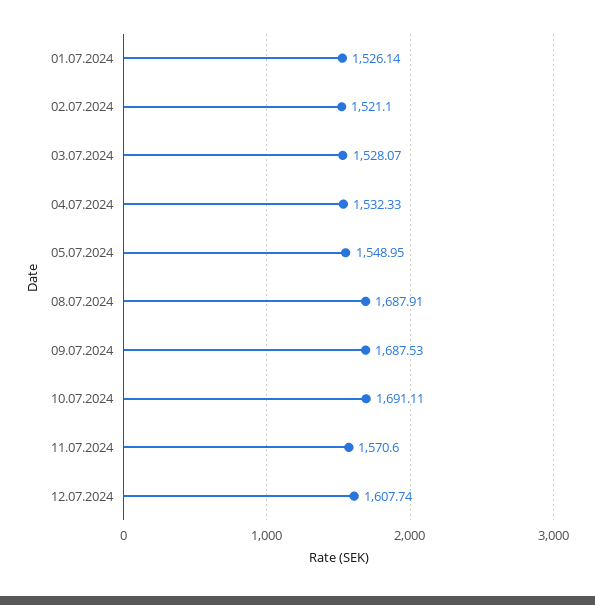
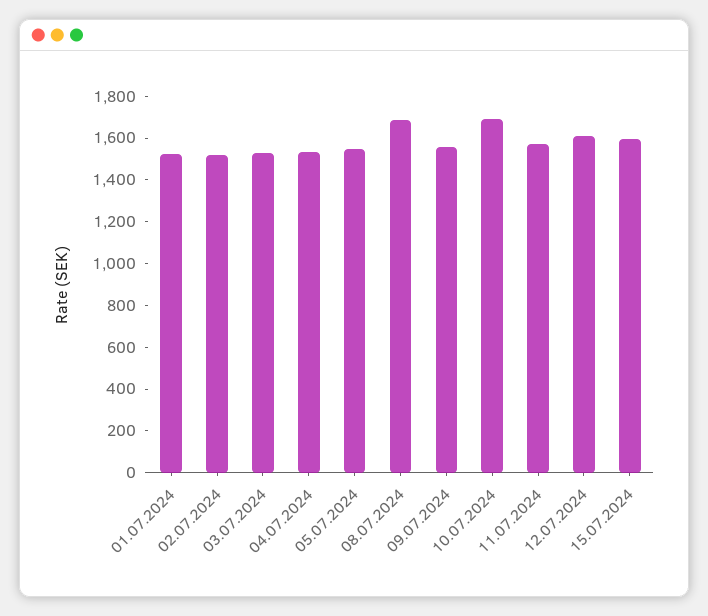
09.07.2024: 1687.53 -> 1550
15.07.2024: none -> 1600

